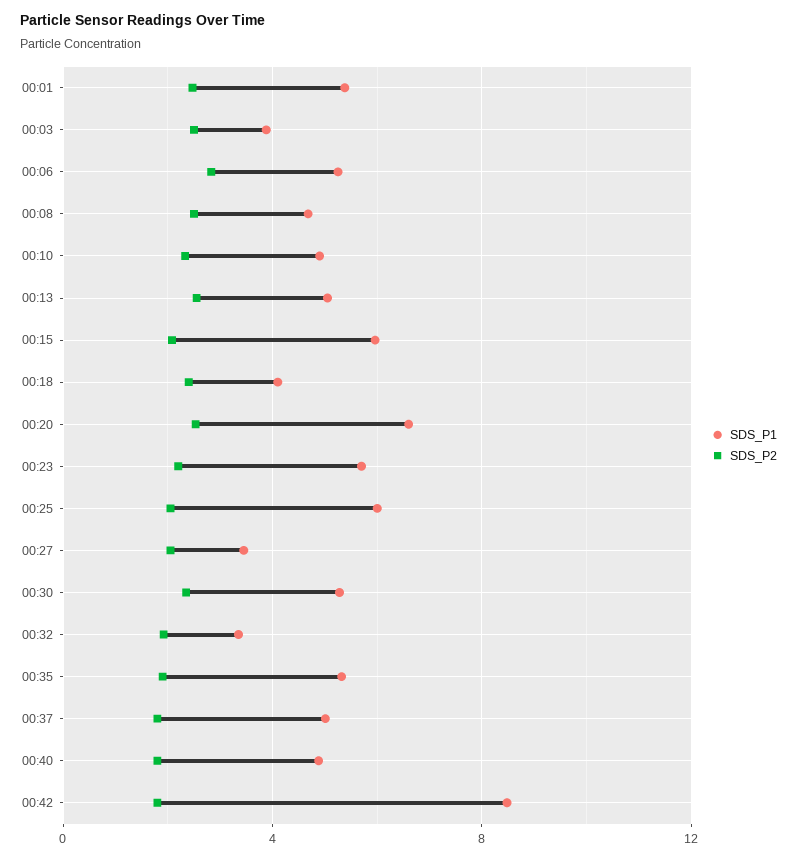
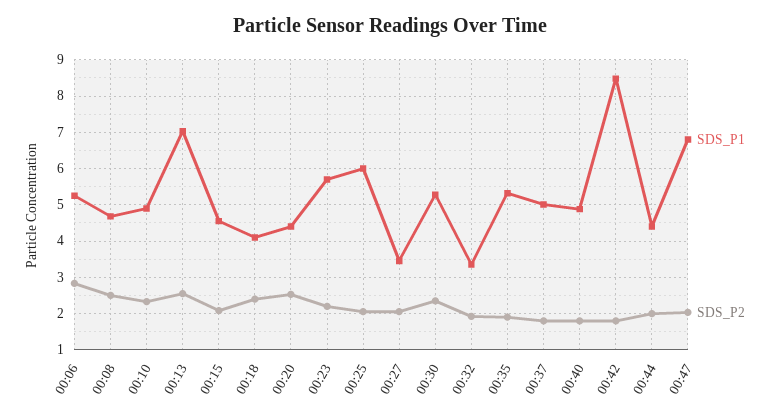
SDS_P1, 00:01: 5.5 -> none
SDS_P2, 00:01: 2.5 -> none
SDS_P1, 00:03: 4 -> none
SDS_P2, 00:03: 2.5 -> none
SDS_P1, 00:13: 5 -> 7
SDS_P1, 00:15: 6 -> 4.6
SDS_P1, 00:20: 6.5 -> 4.4
SDS_P1, 00:44: none -> 4.4
SDS_P2, 00:44: none -> 2
SDS_P1, 00:47: none -> 6.8
SDS_P2, 00:47: none -> 2

